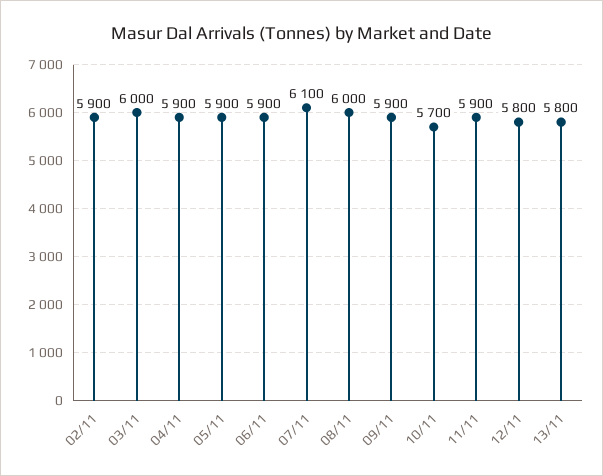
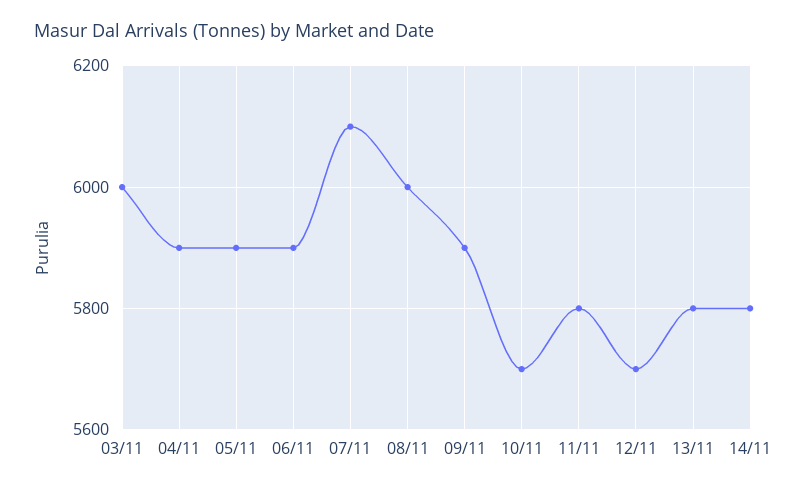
02/11: 5900 -> none
11/11: 5900 -> 5800
12/11: 5800 -> 5700
14/11: none -> 5800

